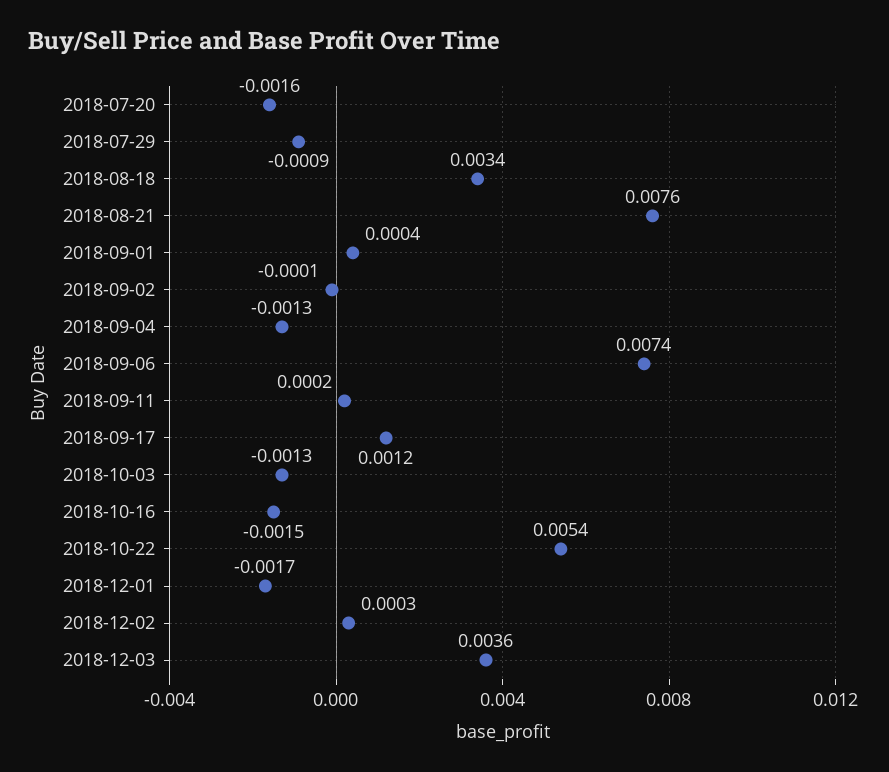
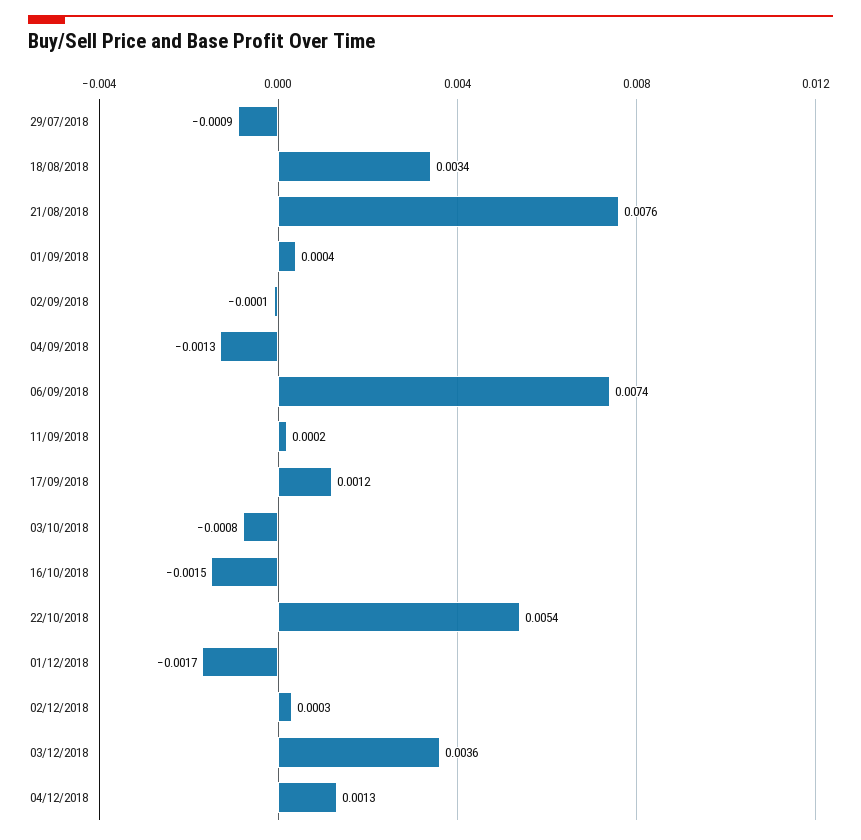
2018-07-20: -0.0016 -> none
2018-10-03: -0.0013 -> -0.0008
04/12/2018: none -> 0.0013

